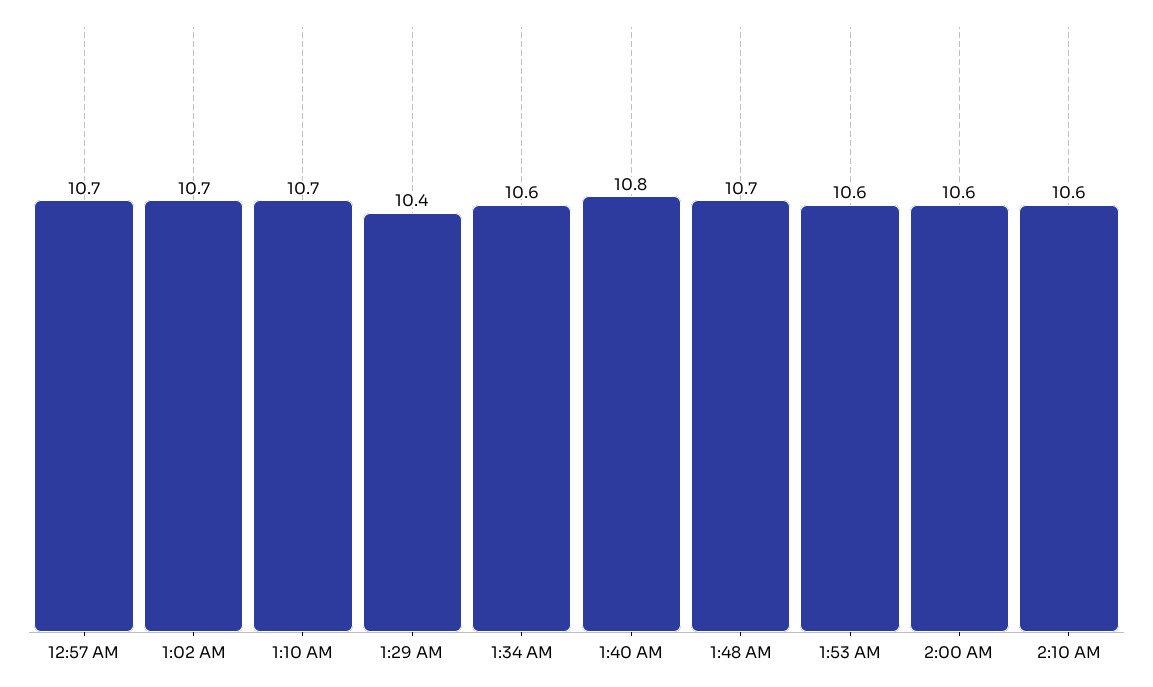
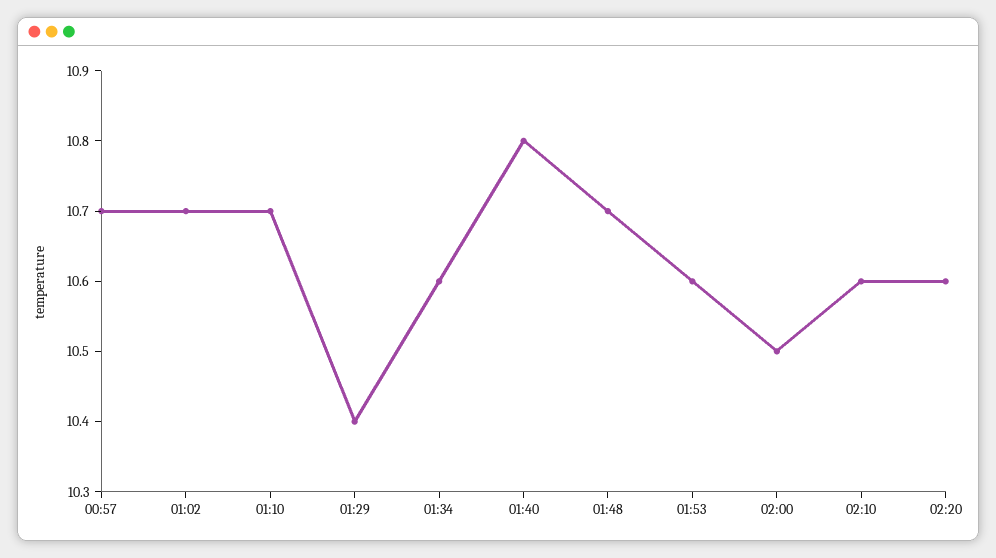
2:00 AM: 10.6 -> 10.5
02:20: none -> 10.6

